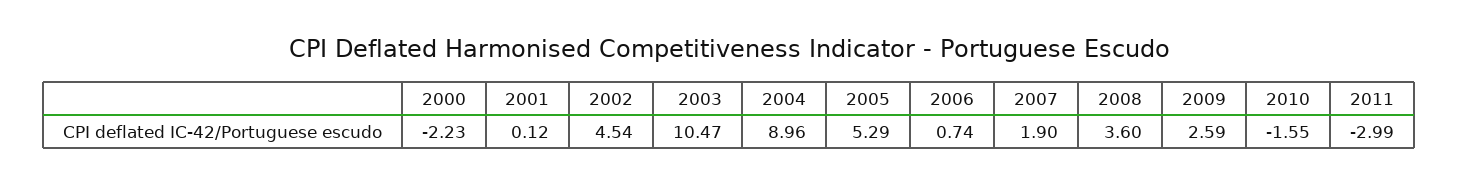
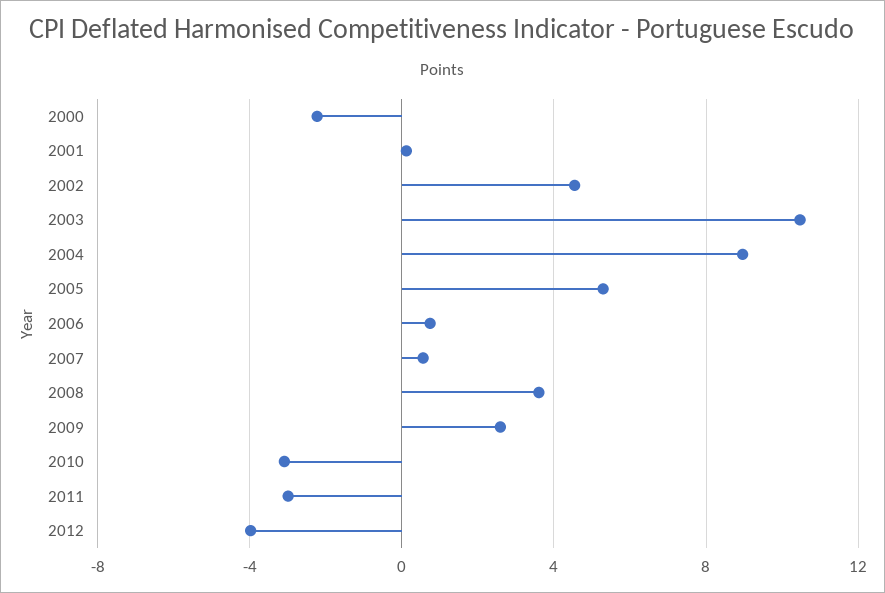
2007: 1.9 -> 0.5
2010: -1.55 -> -3
2012: none -> -4

